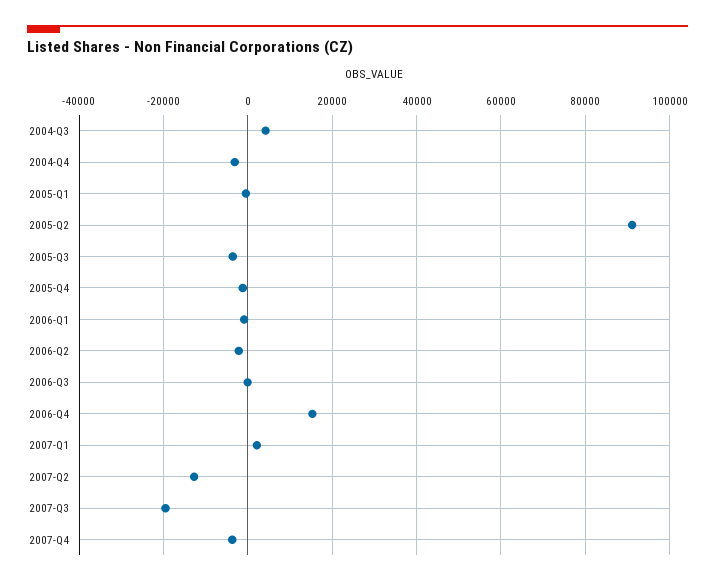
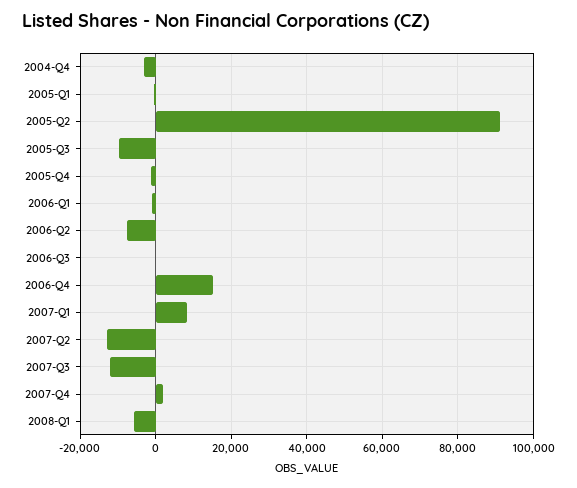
2004-Q3: 4000 -> none
2005-Q3: -4000 -> -10000
2006-Q2: -2000 -> -8000
2007-Q1: 2000 -> 8000
2007-Q3: -20000 -> -12000
2007-Q4: -4000 -> 2000
2008-Q1: none -> -6000

